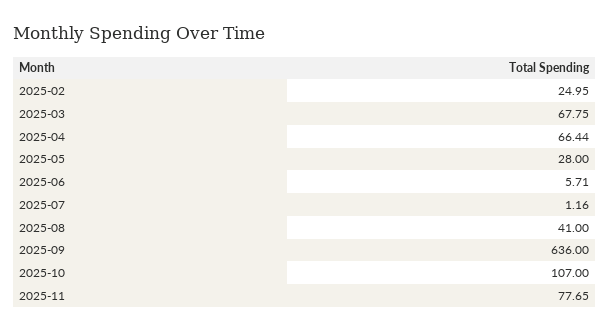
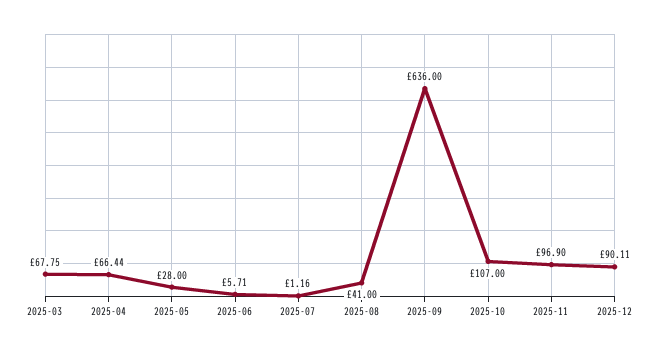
2025-02: 24.95 -> none
2025-11: 77.65 -> 96.9
2025-12: none -> 90.11

